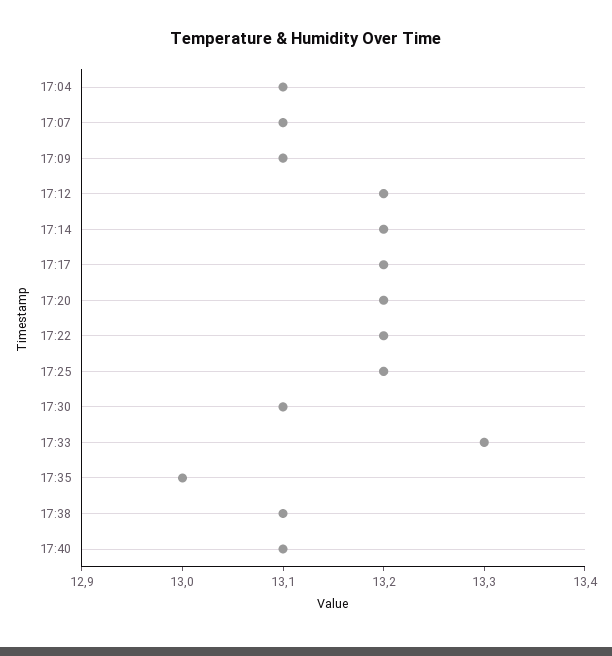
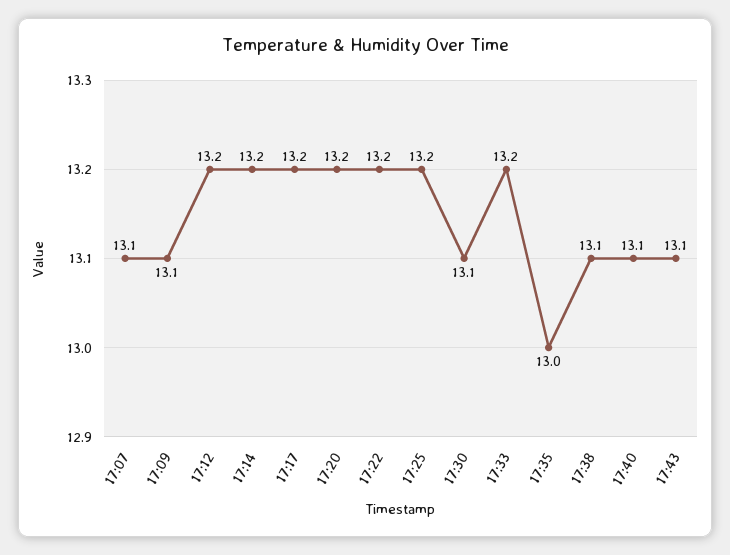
17:04: 13.1 -> none
17:33: 13.3 -> 13.2
17:43: none -> 13.1

